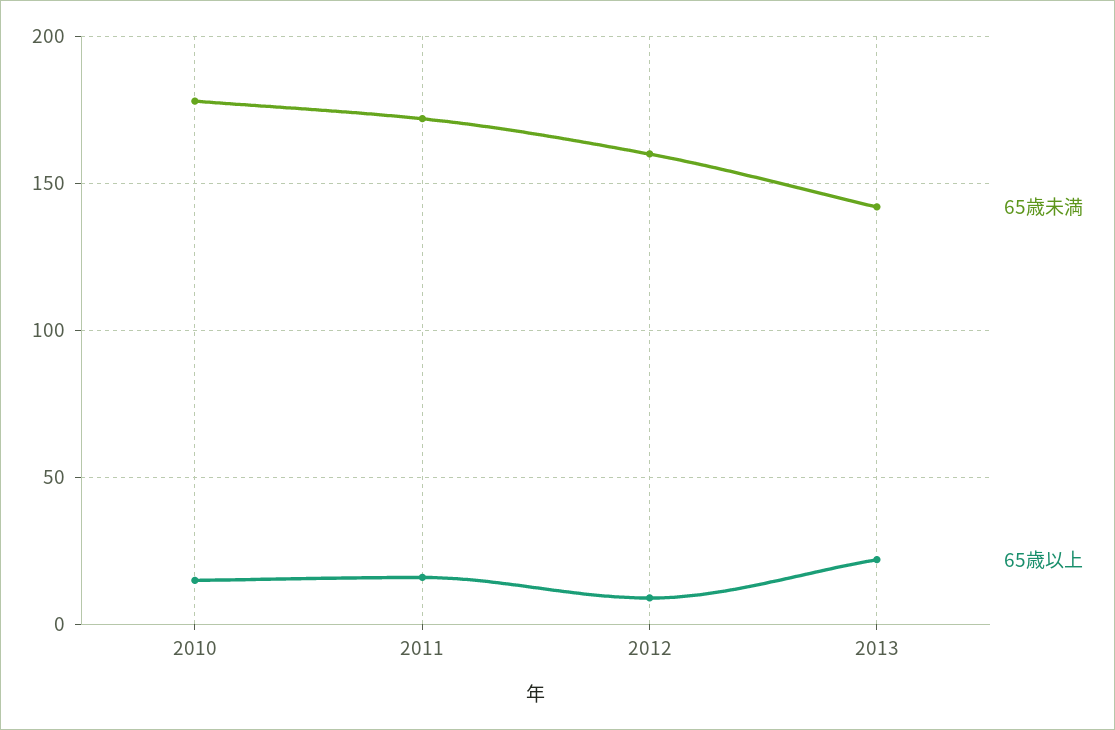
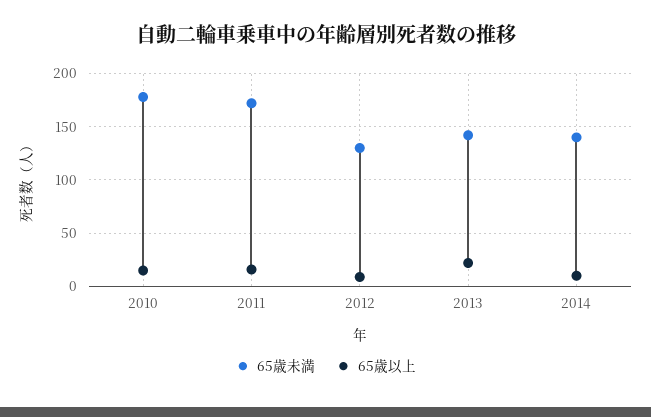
65歳未満, 2012: 160 -> 130
65歳未満, 2014: none -> 140
65歳以上, 2014: none -> 10

